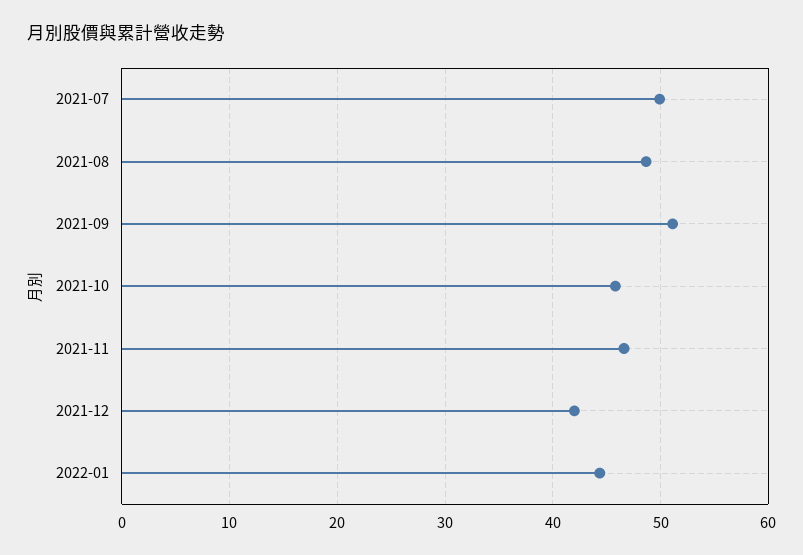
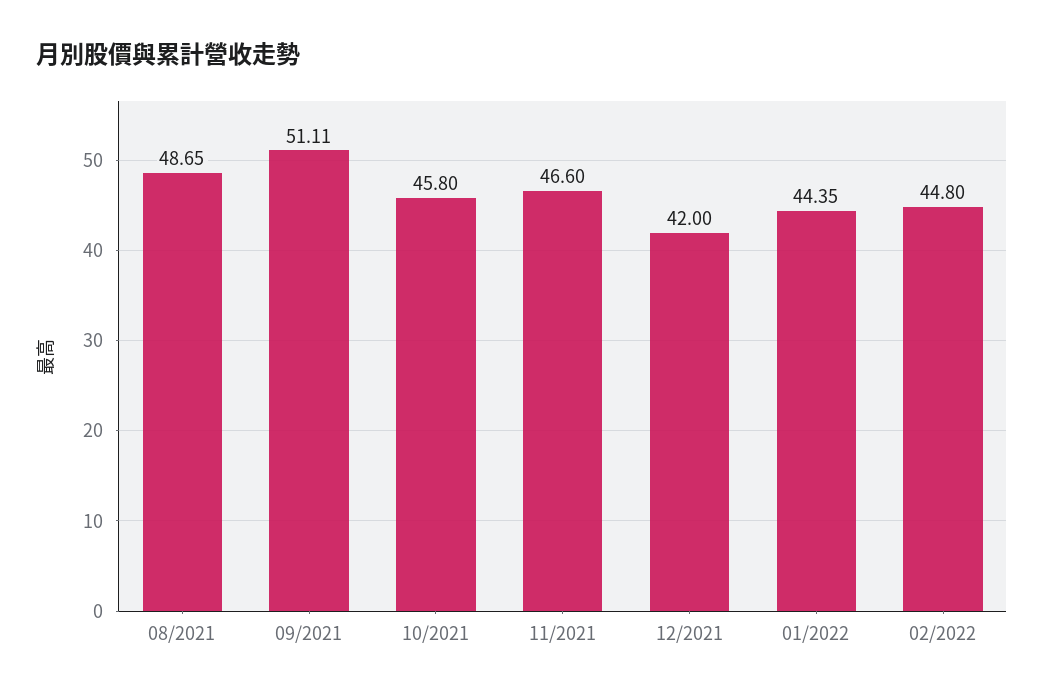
2021-07: 50 -> none
02/2022: none -> 44.8

